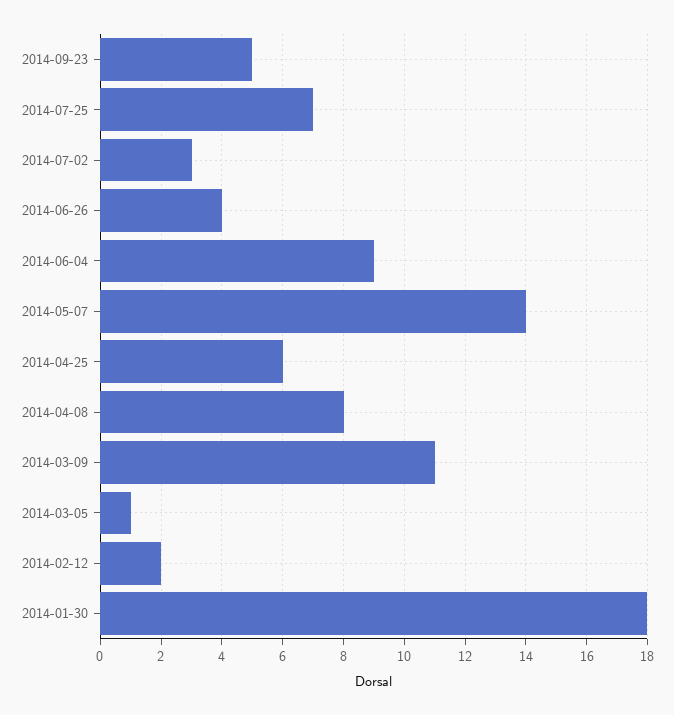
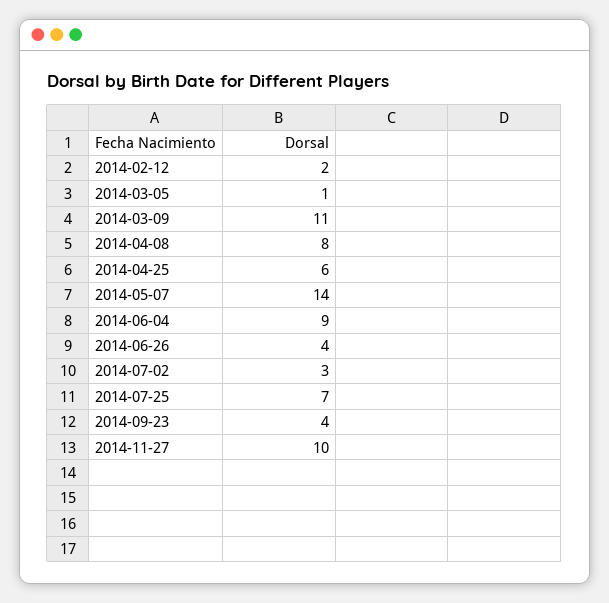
2014-09-23: 5 -> 4
2014-01-30: 18 -> none
2014-11-27: none -> 10

